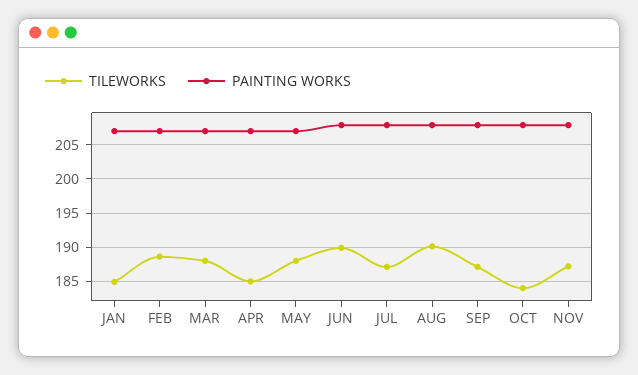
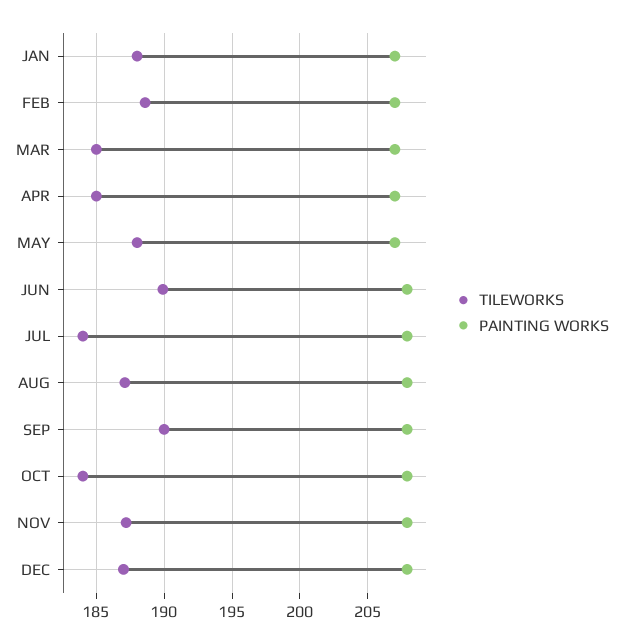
TILEWORKS, JAN: 185 -> 188
TILEWORKS, MAR: 188 -> 185
TILEWORKS, JUL: 187 -> 184
TILEWORKS, AUG: 190 -> 187
TILEWORKS, SEP: 187 -> 190
TILEWORKS, DEC: none -> 187
PAINTING WORKS, DEC: none -> 208

